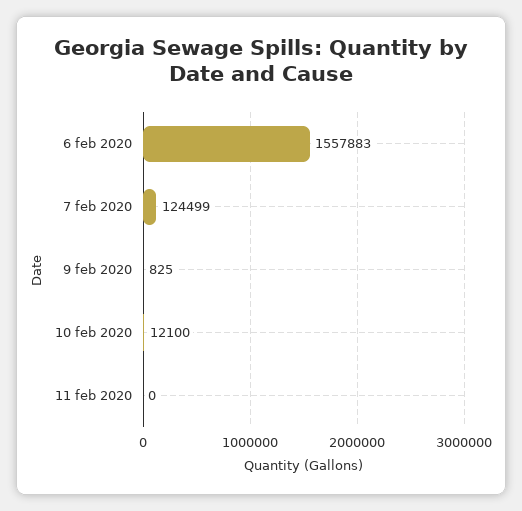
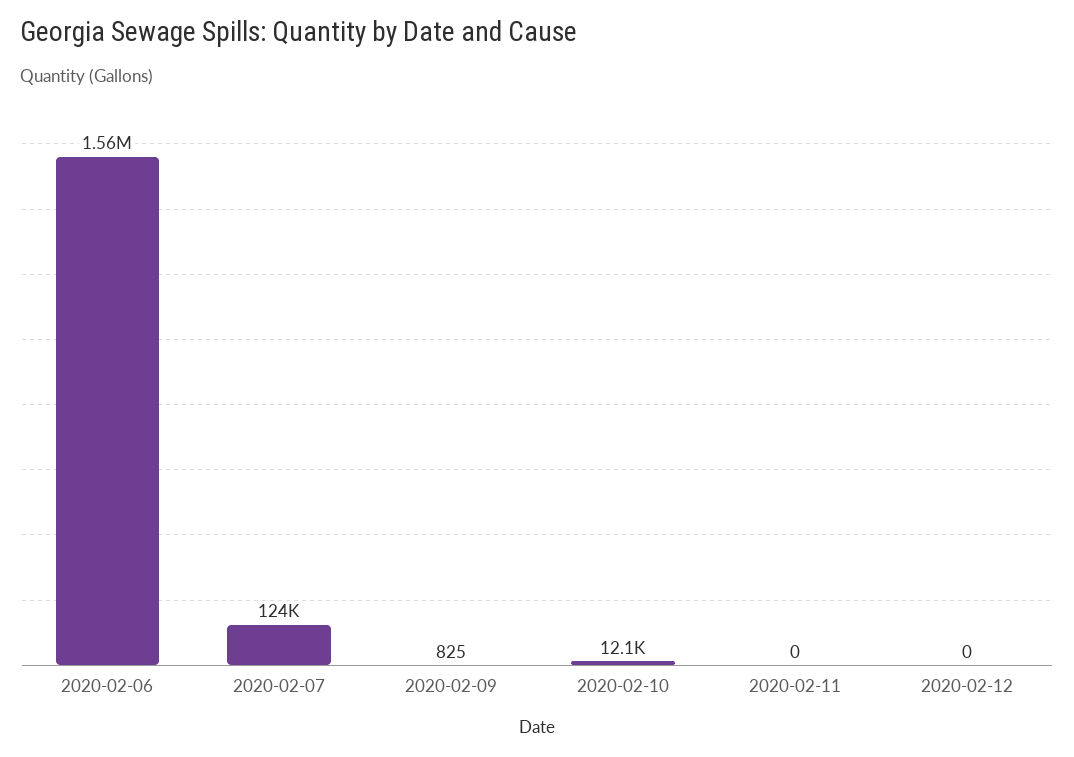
2020-02-12: none -> 0

